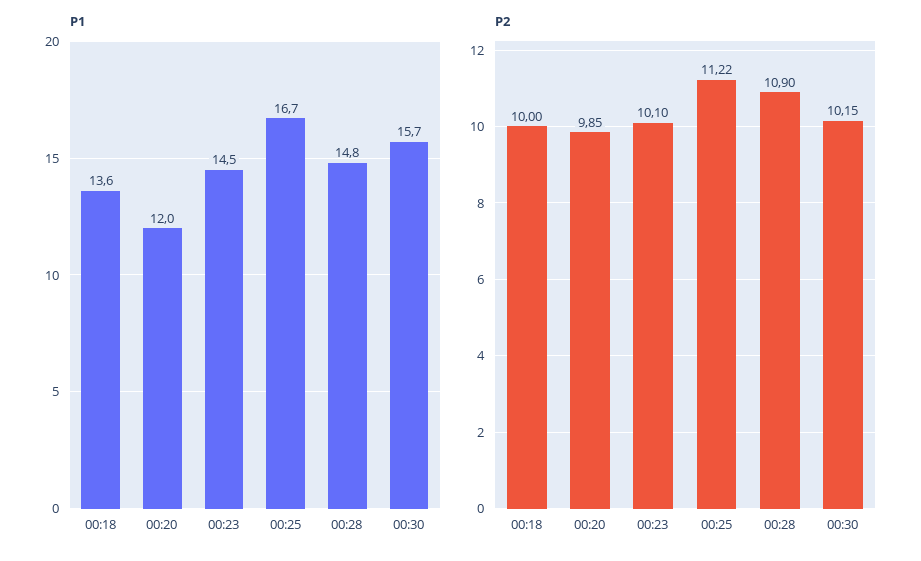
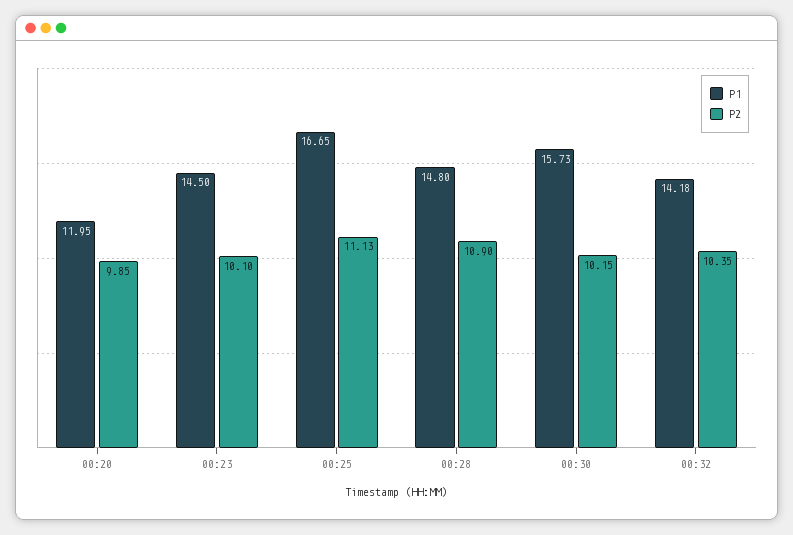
P1, 00:18: 13.6 -> none
P2, 00:18: 10 -> none
P2, 00:25: 11.22 -> 11.13
P1, 00:32: none -> 14.18
P2, 00:32: none -> 10.35

